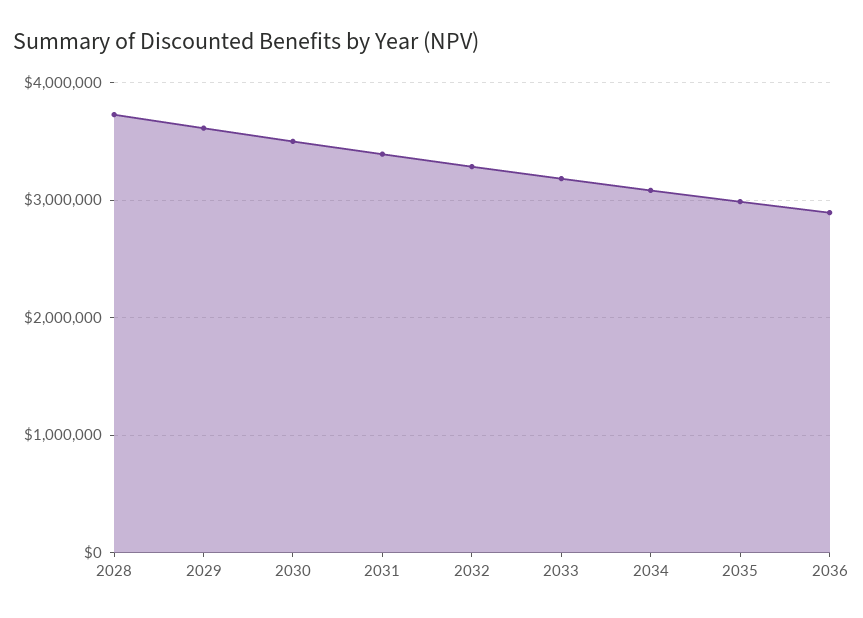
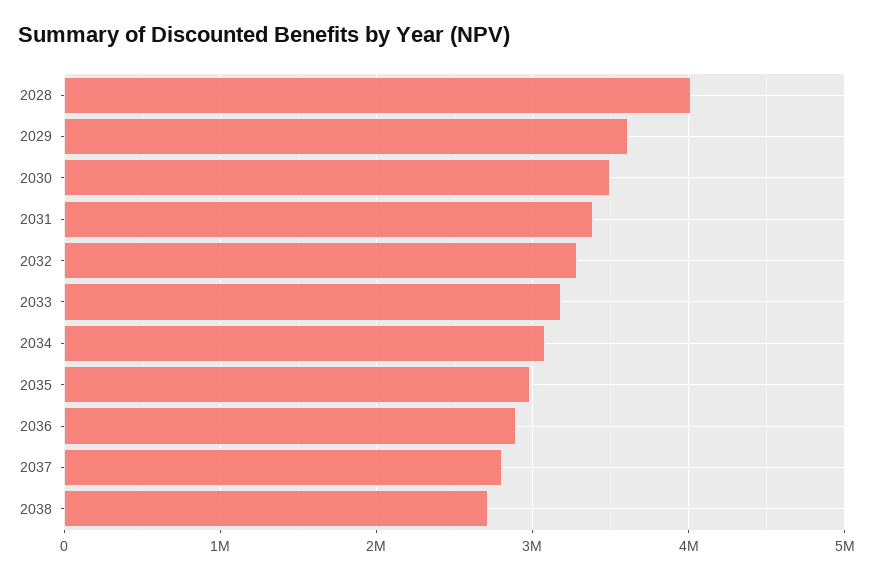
2028: 3700000 -> 4000000
2037: none -> 2800000
2038: none -> 2700000

